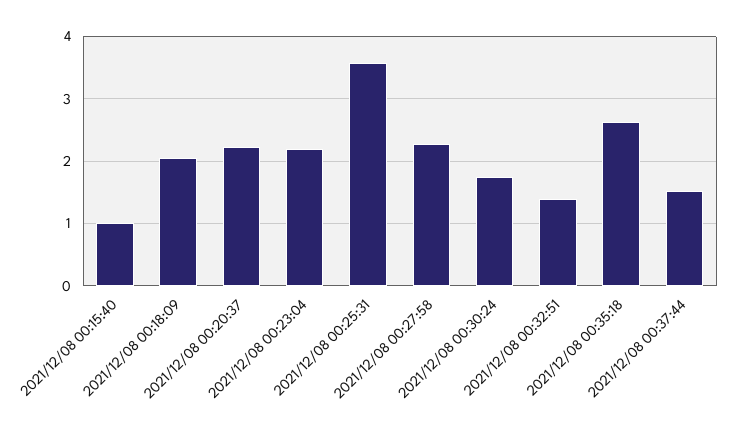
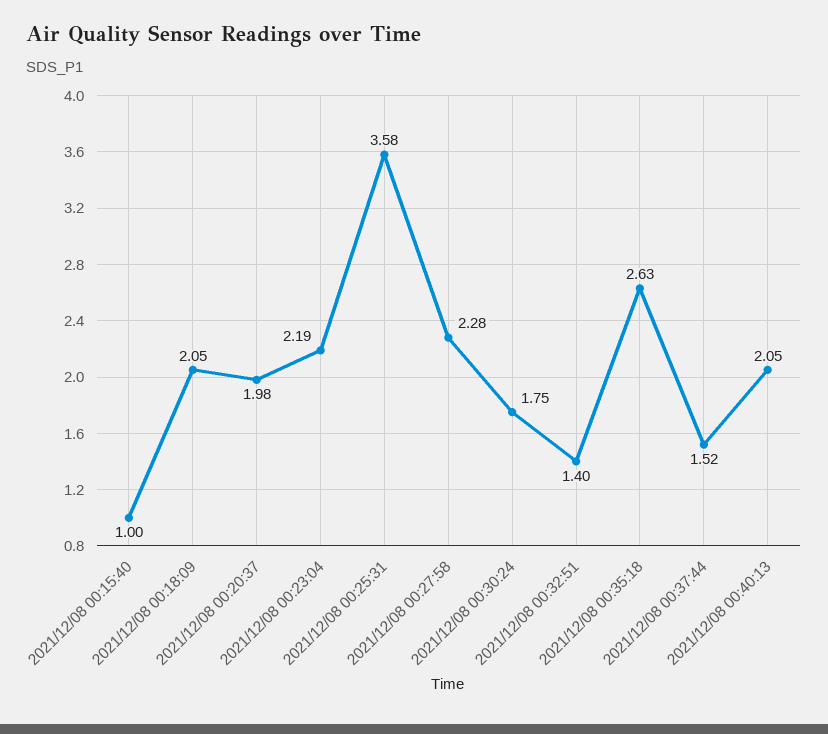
2021/12/08 00:20:37: 2.2 -> 1.98
2021/12/08 00:40:13: none -> 2.05

